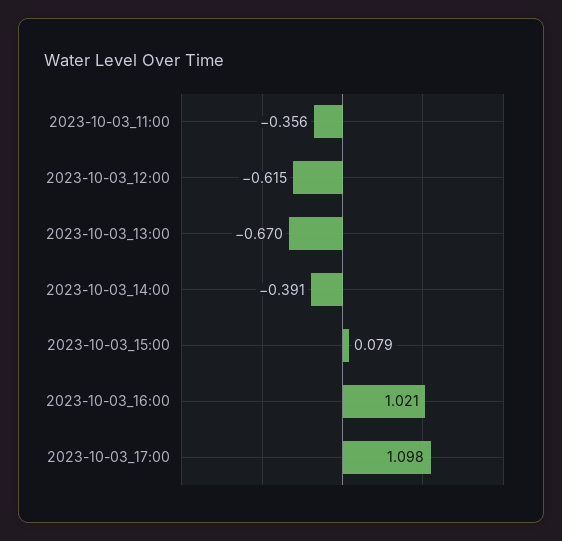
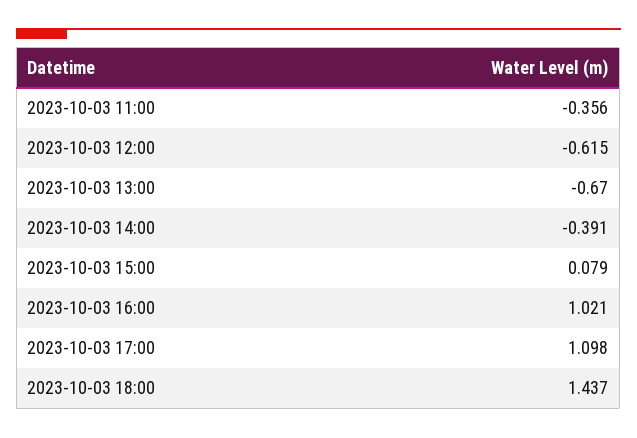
2023-10-03 18:00: none -> 1.437

